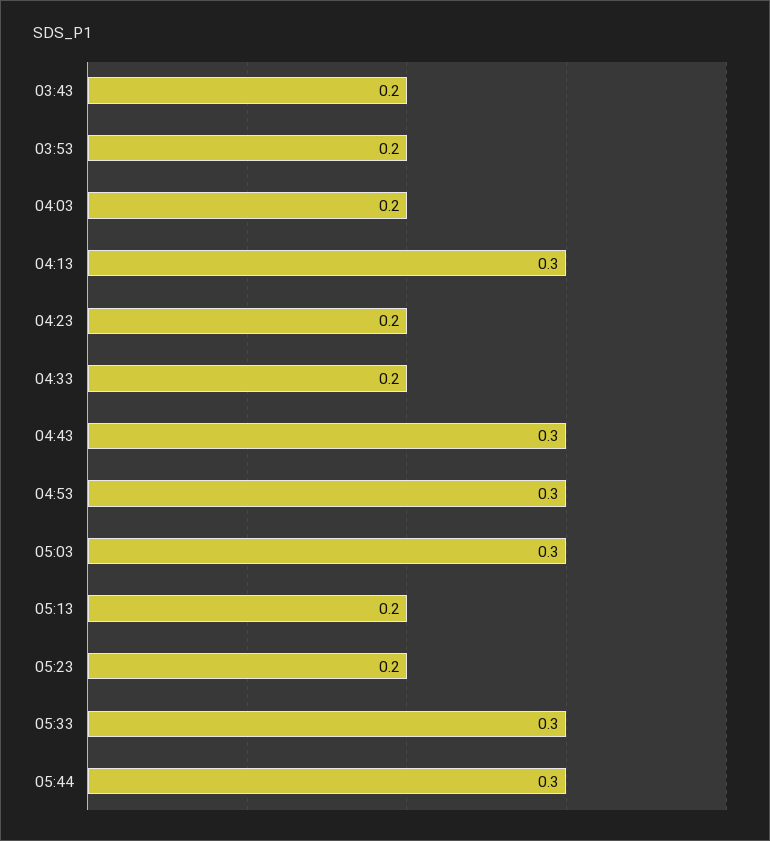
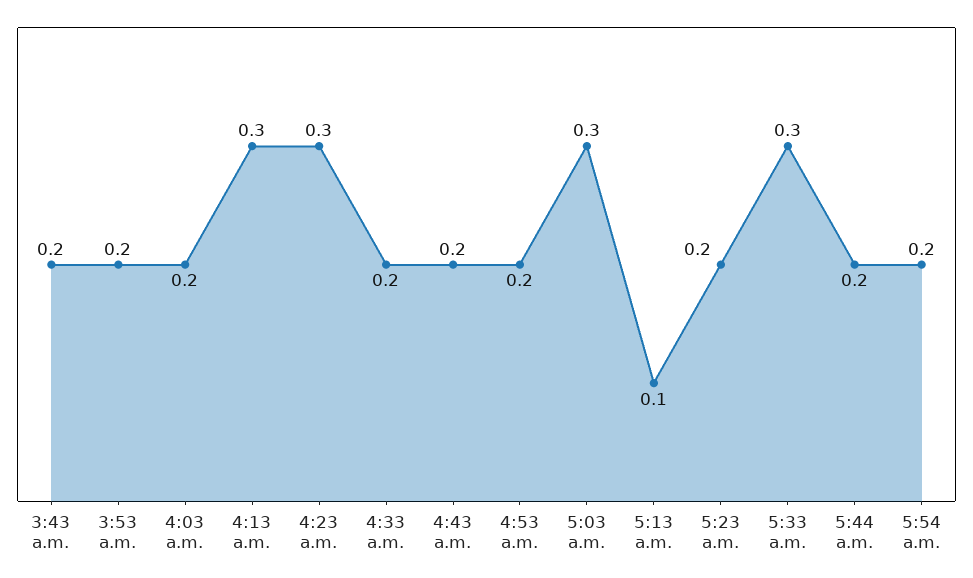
04:23: 0.2 -> 0.3
04:43: 0.3 -> 0.2
04:53: 0.3 -> 0.2
05:13: 0.2 -> 0.1
05:44: 0.3 -> 0.2
5:54 a.m.: none -> 0.2

